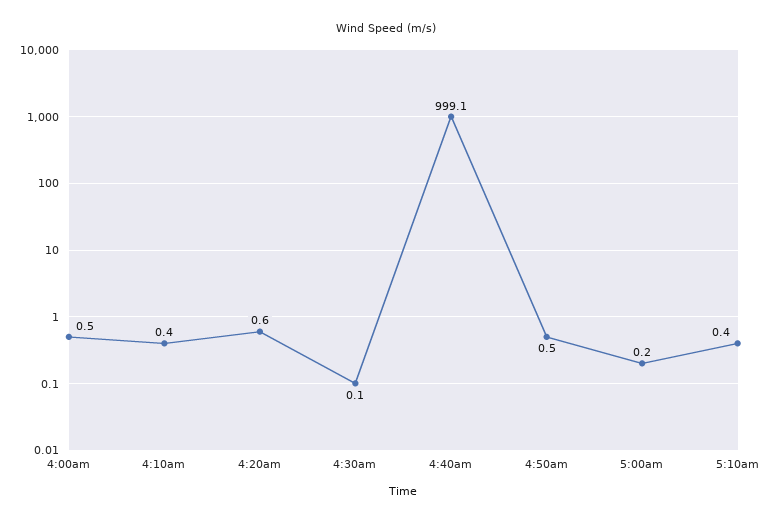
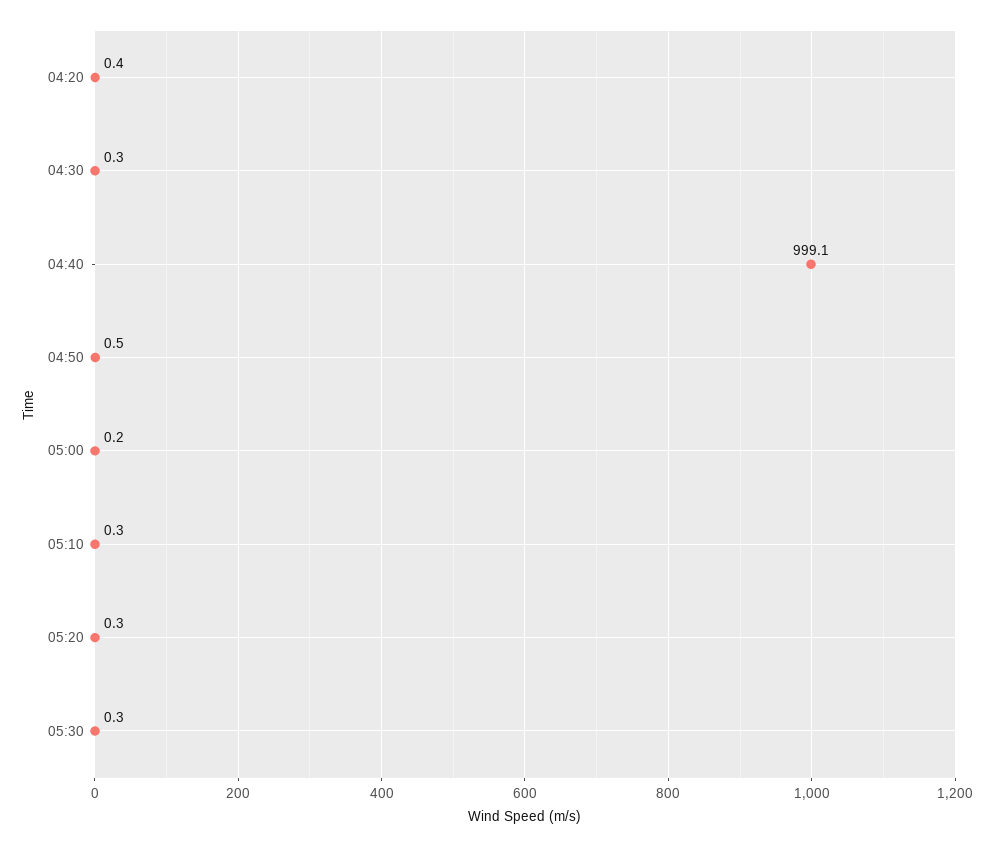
4:00am: 0.5 -> none
4:10am: 0.4 -> none
4:20am: 0.6 -> 0.4
4:30am: 0.1 -> 0.3
5:10am: 0.4 -> 0.3
05:20: none -> 0.3
05:30: none -> 0.3

